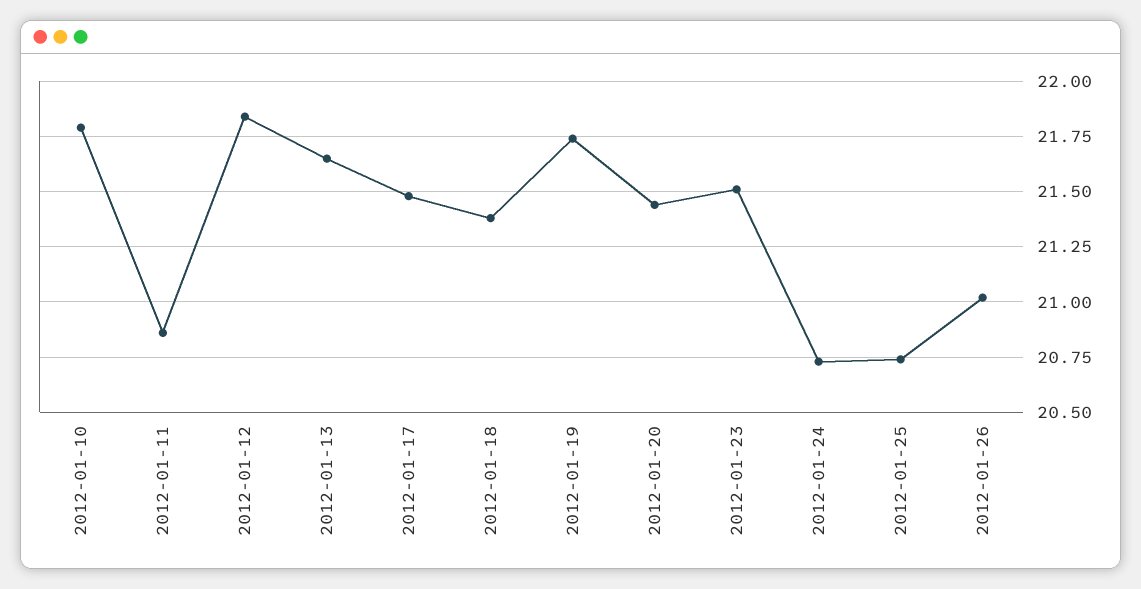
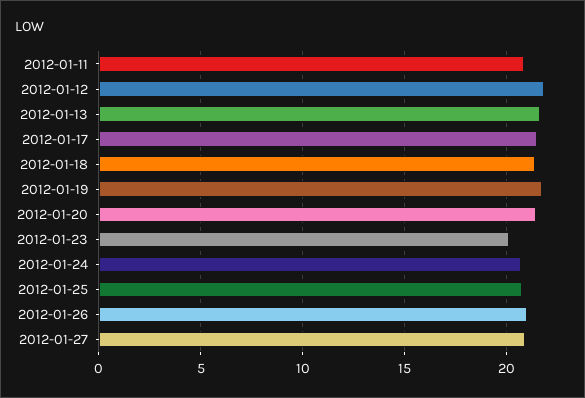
2012-01-10: 21.8 -> none
2012-01-23: 21.5 -> 20
2012-01-27: none -> 21

